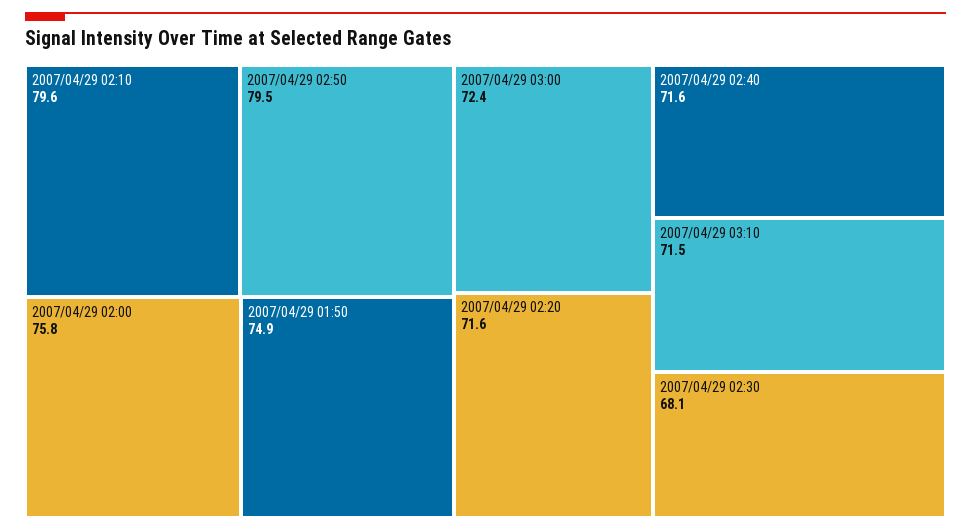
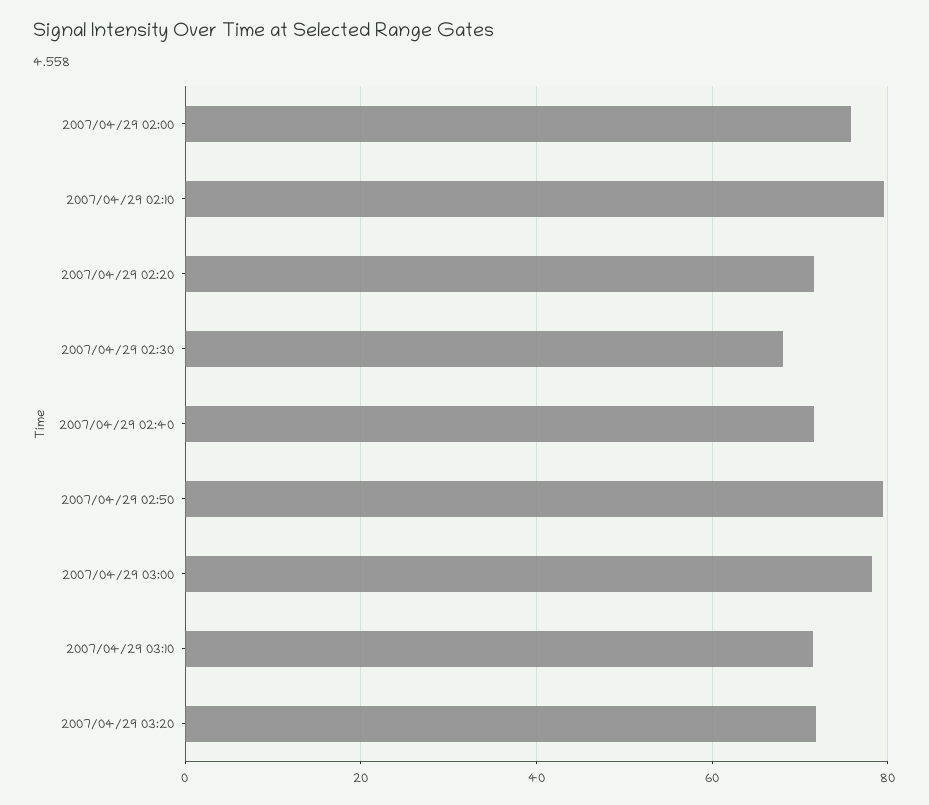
2007/04/29 01:50: 74.9 -> none
2007/04/29 03:00: 72.4 -> 78
2007/04/29 03:20: none -> 72

